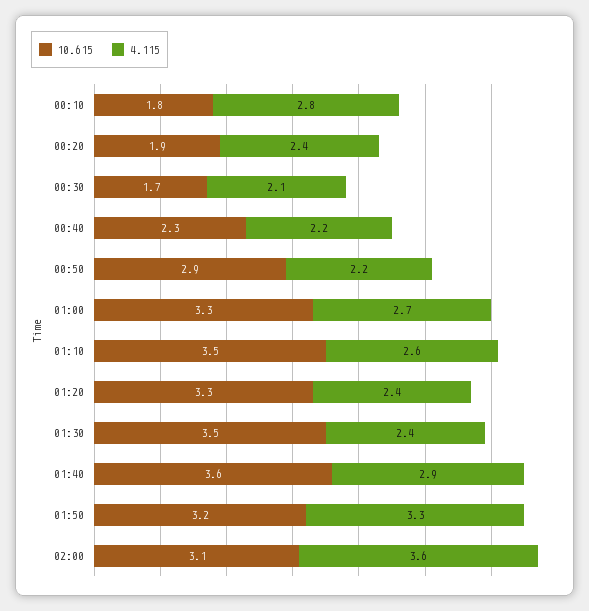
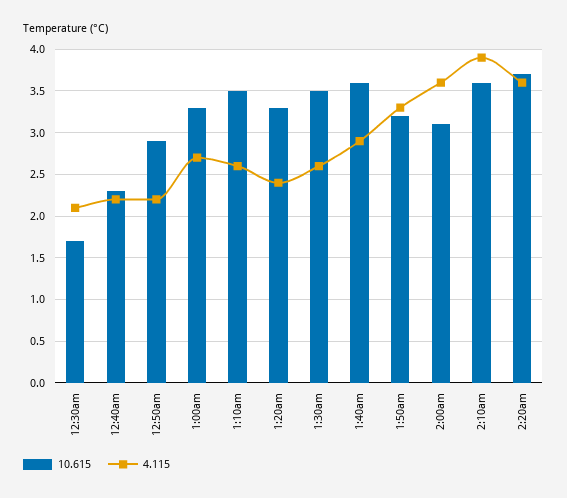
10.615, 00:10: 1.8 -> none
4.115, 00:10: 2.8 -> none
10.615, 00:20: 1.9 -> none
4.115, 00:20: 2.4 -> none
4.115, 01:30: 2.4 -> 2.6
10.615, 2:10am: none -> 3.6
4.115, 2:10am: none -> 3.9
10.615, 2:20am: none -> 3.7
4.115, 2:20am: none -> 3.6

